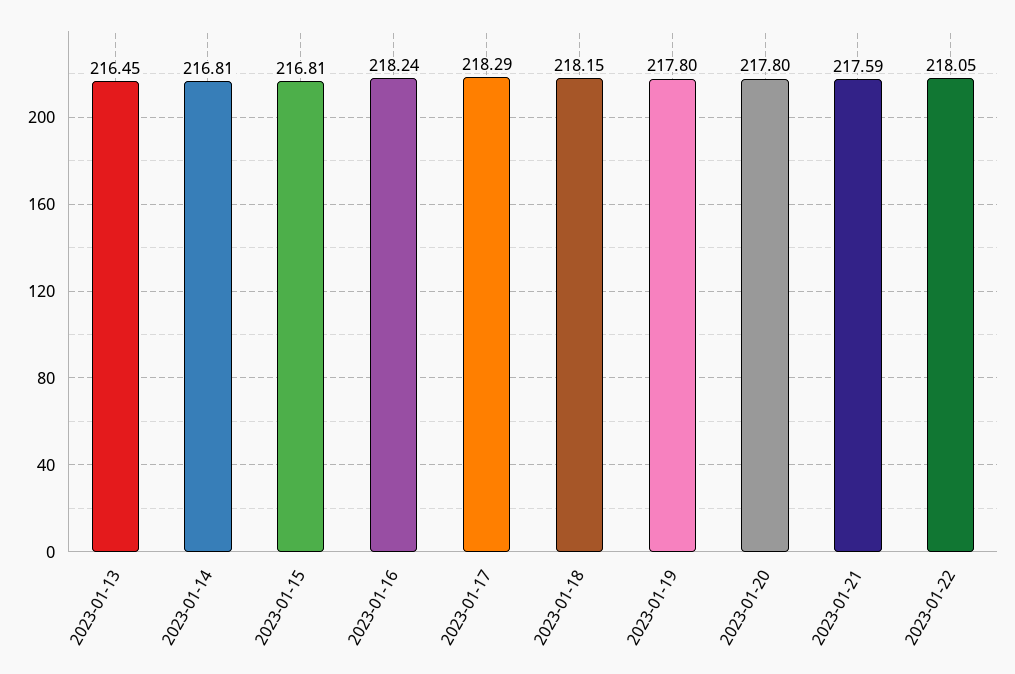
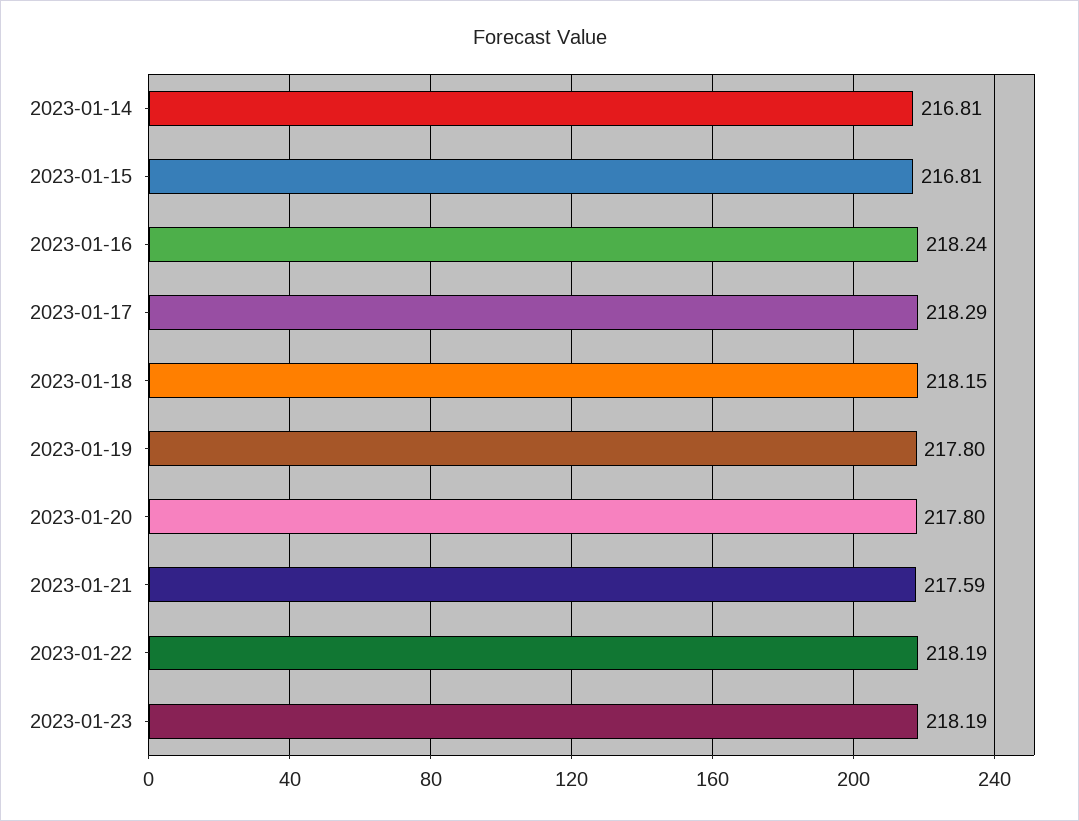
2023-01-13: 216.45 -> none
2023-01-22: 218.05 -> 218.19
2023-01-23: none -> 218.19

